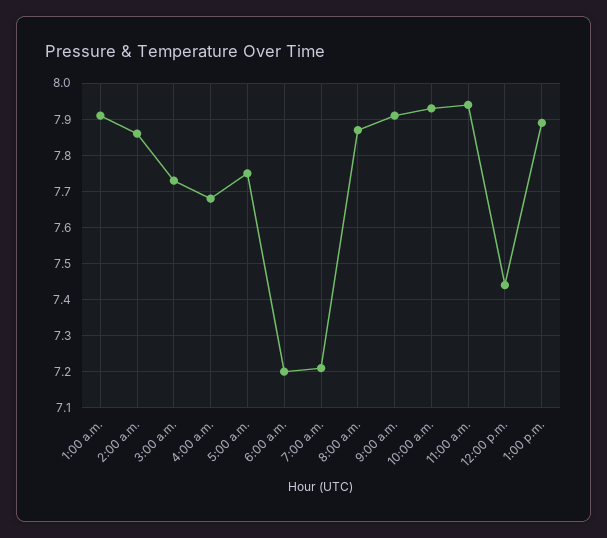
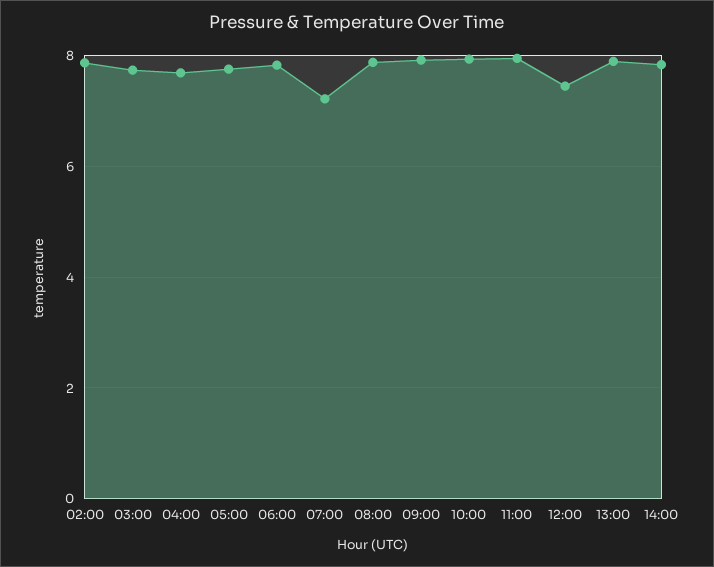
1:00 a.m.: 7.9 -> none
6:00 a.m.: 7.2 -> 7.8
14:00: none -> 7.8

